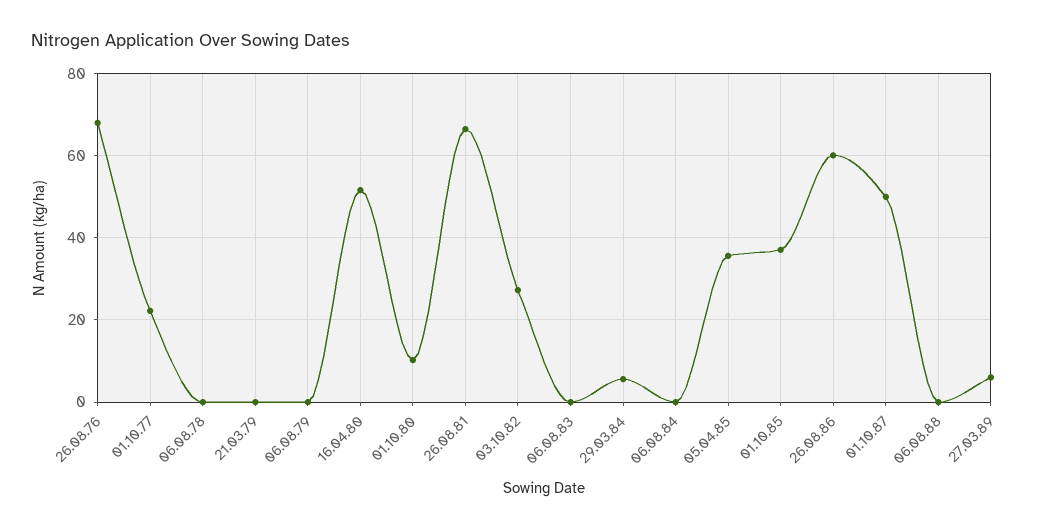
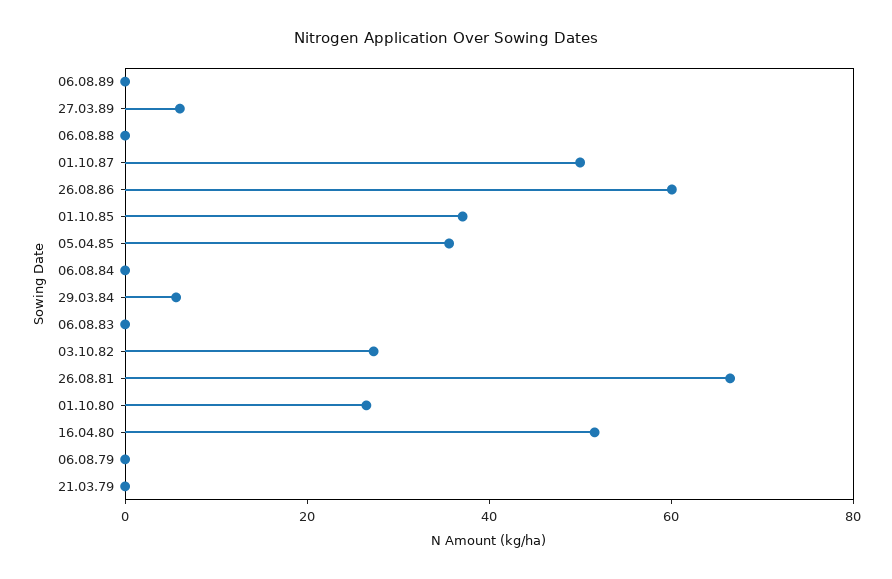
26.08.76: 68 -> none
01.10.77: 22 -> none
06.08.78: 0 -> none
01.10.80: 10 -> 25
06.08.89: none -> 0

